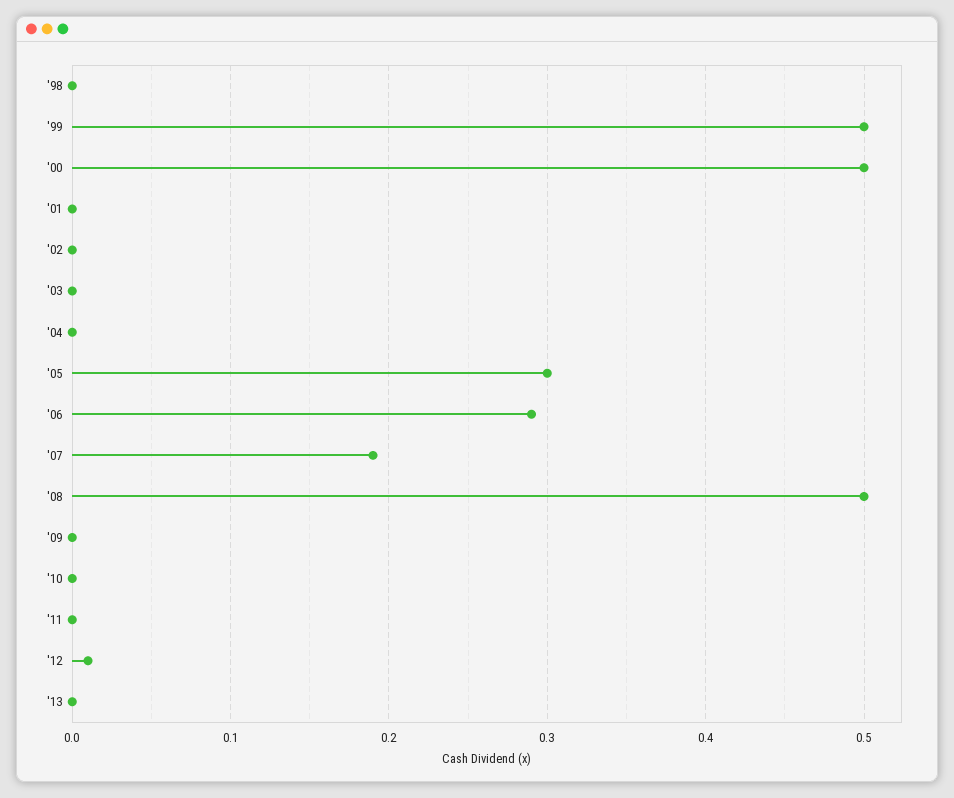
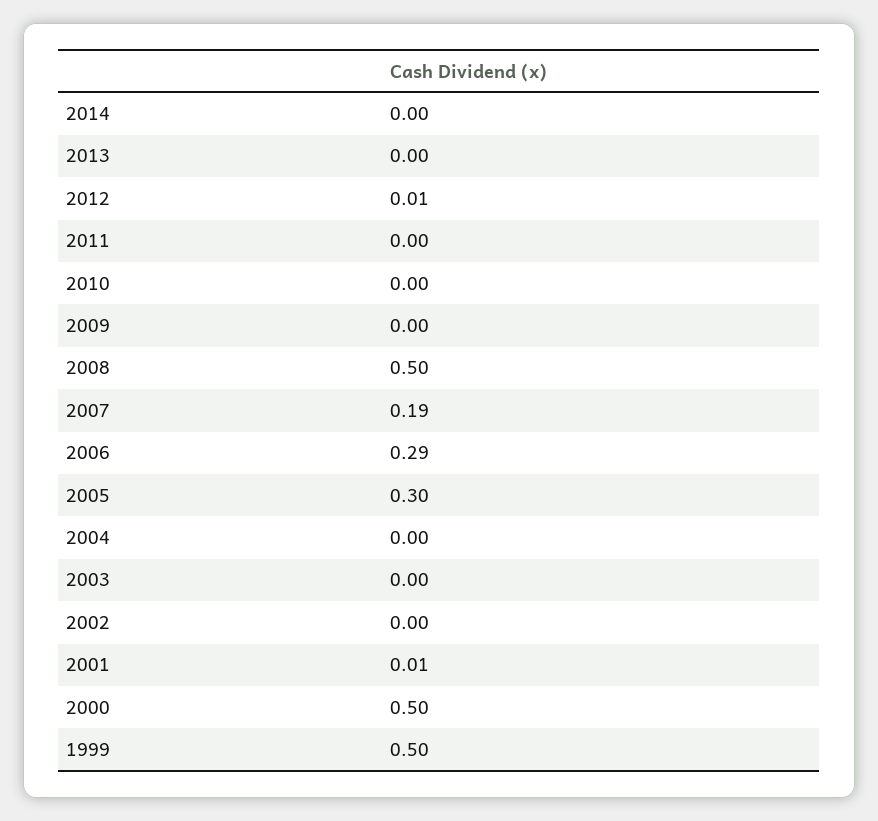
'98: 0 -> none
'01: 0 -> 0.01
2014: none -> 0

